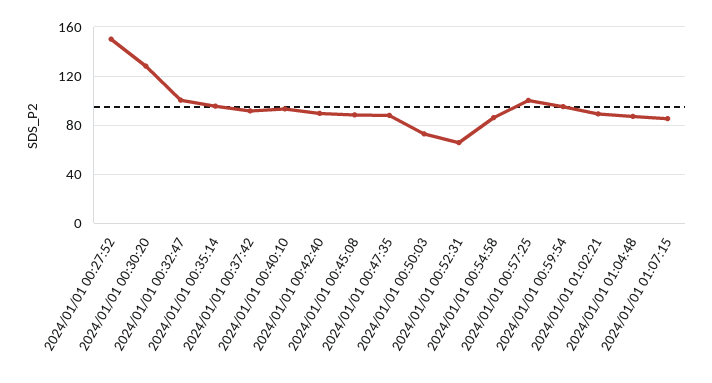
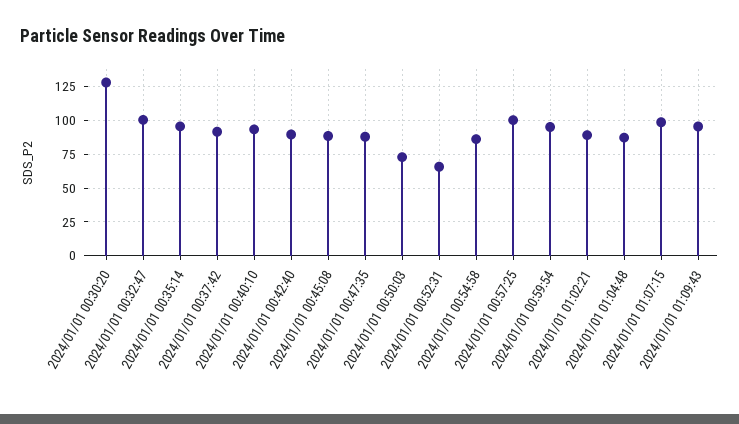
2024/01/01 00:27:52: 150 -> none
2024/01/01 01:07:15: 85 -> 100
2024/01/01 01:09:43: none -> 95

